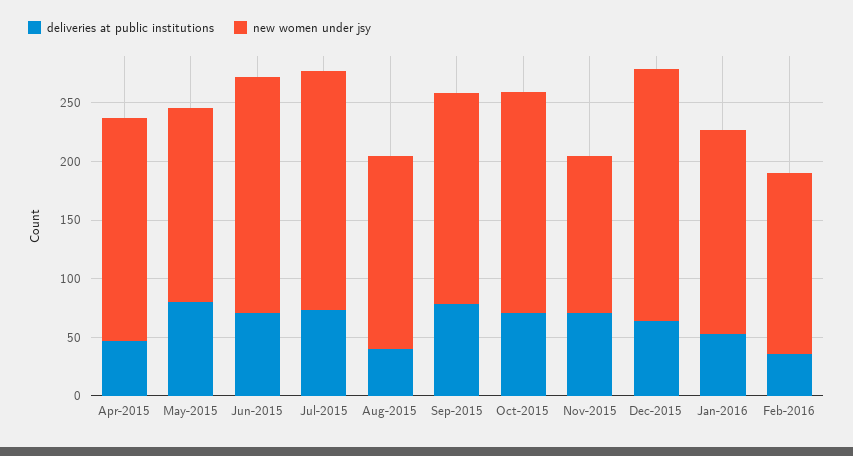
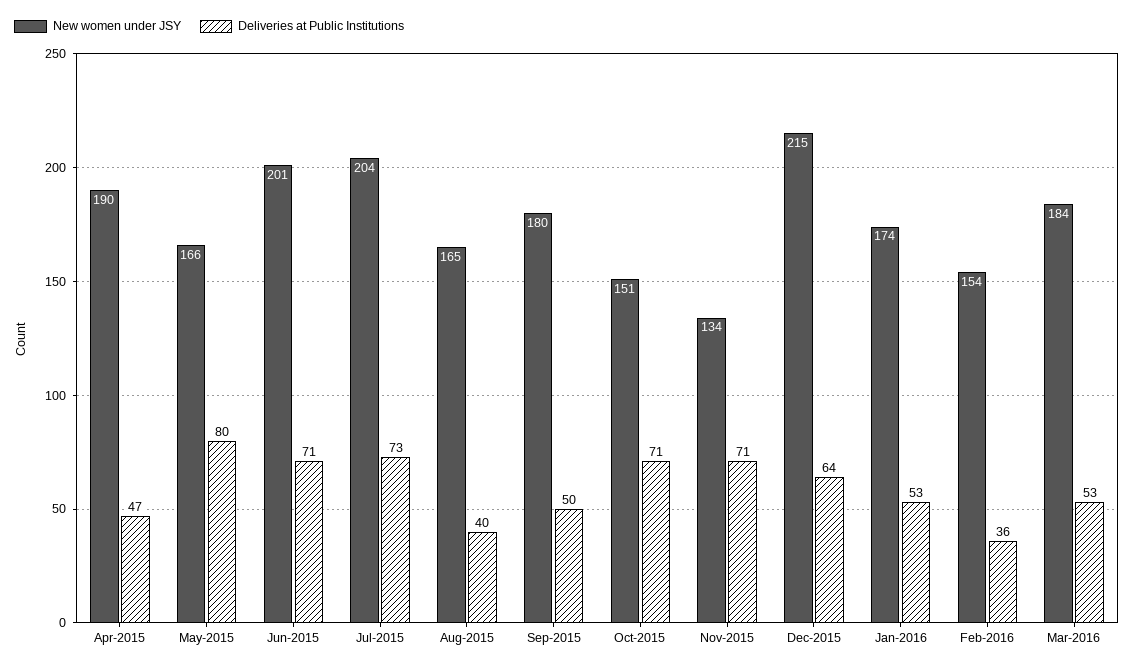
deliveries at public institutions, Sep-2015: 80 -> 50
new women under jsy, Oct-2015: 190 -> 151
new women under jsy, Mar-2016: none -> 184
deliveries at public institutions, Mar-2016: none -> 53

